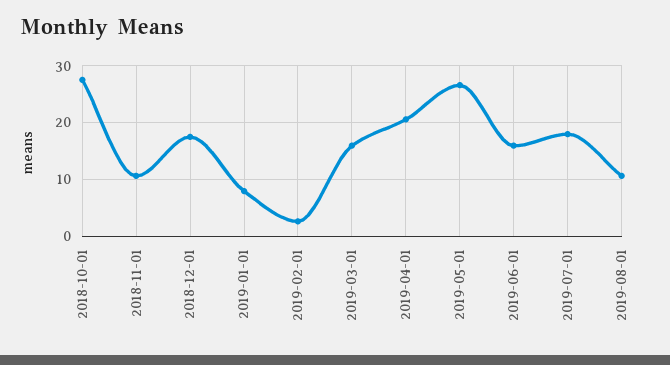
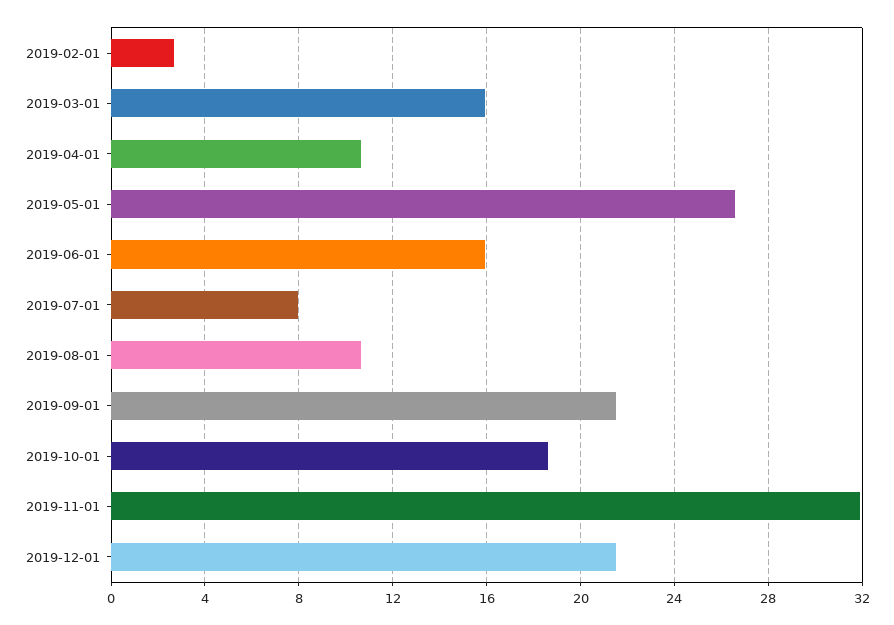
2018-10-01: 28 -> none
2018-11-01: 10 -> none
2018-12-01: 18 -> none
2019-01-01: 8 -> none
2019-04-01: 20 -> 10.5
2019-07-01: 18 -> 8
2019-09-01: none -> 21.5
2019-10-01: none -> 18.5
2019-11-01: none -> 32
2019-12-01: none -> 21.5

